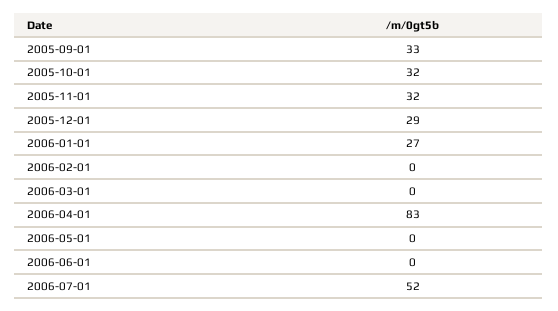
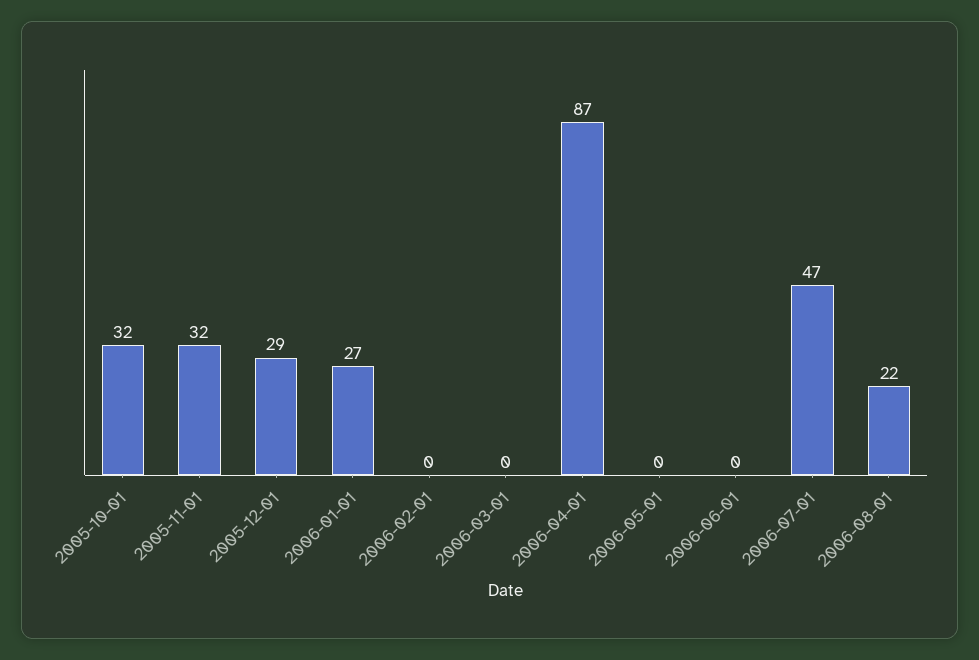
2005-09-01: 33 -> none
2006-04-01: 83 -> 87
2006-07-01: 52 -> 47
2006-08-01: none -> 22

